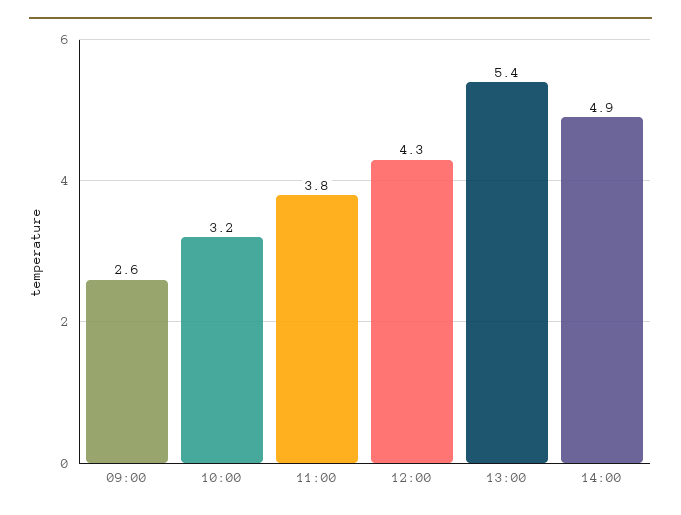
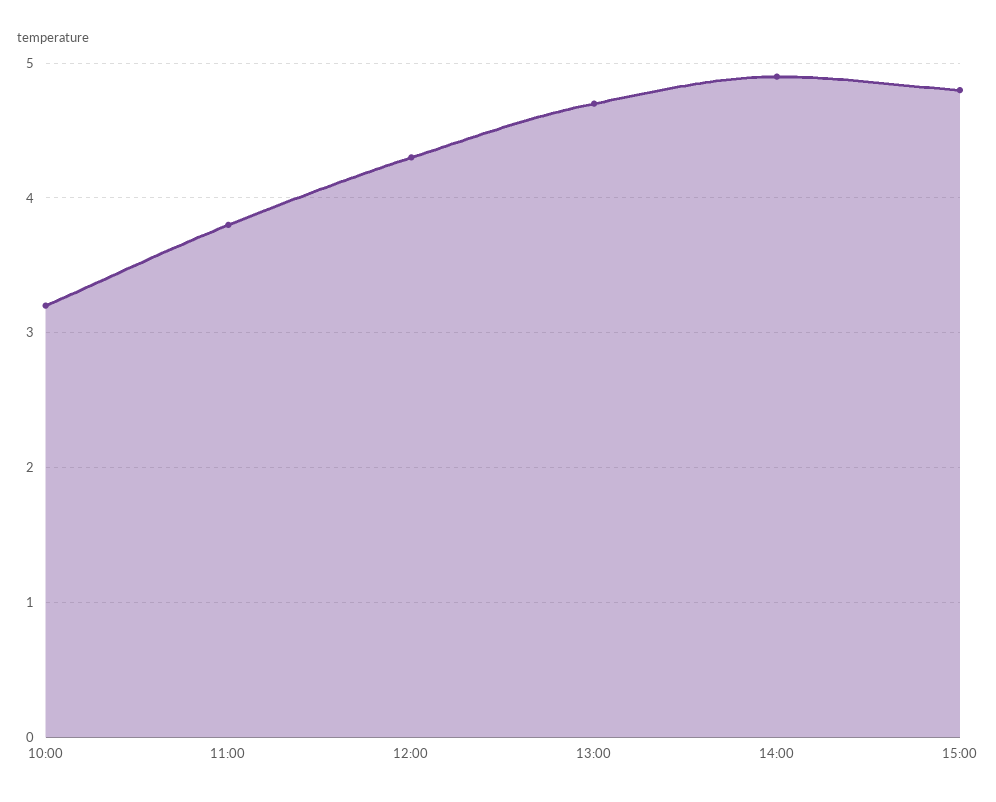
09:00: 2.6 -> none
13:00: 5.4 -> 4.7
15:00: none -> 4.8

